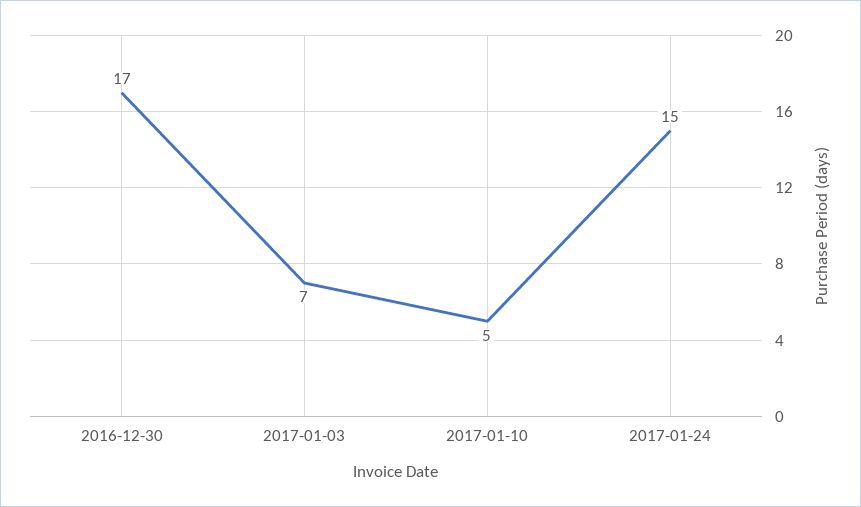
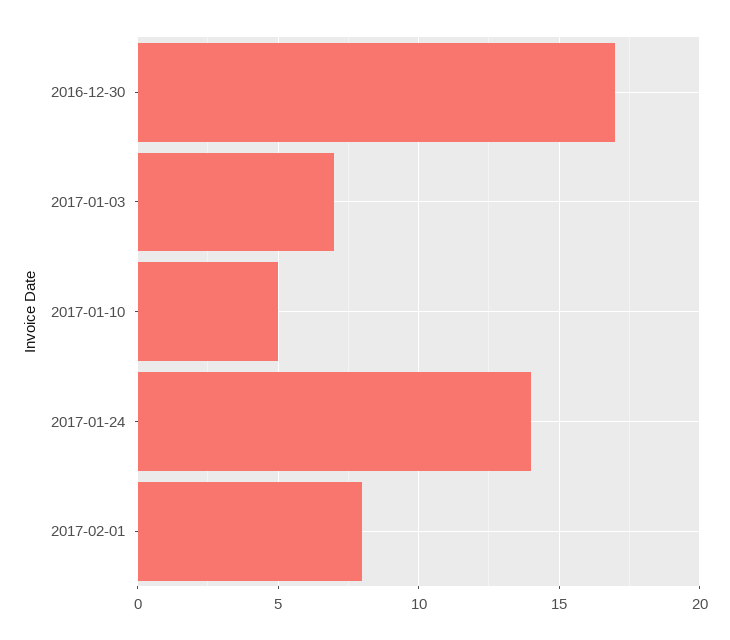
2017-01-24: 15 -> 14
2017-02-01: none -> 8

